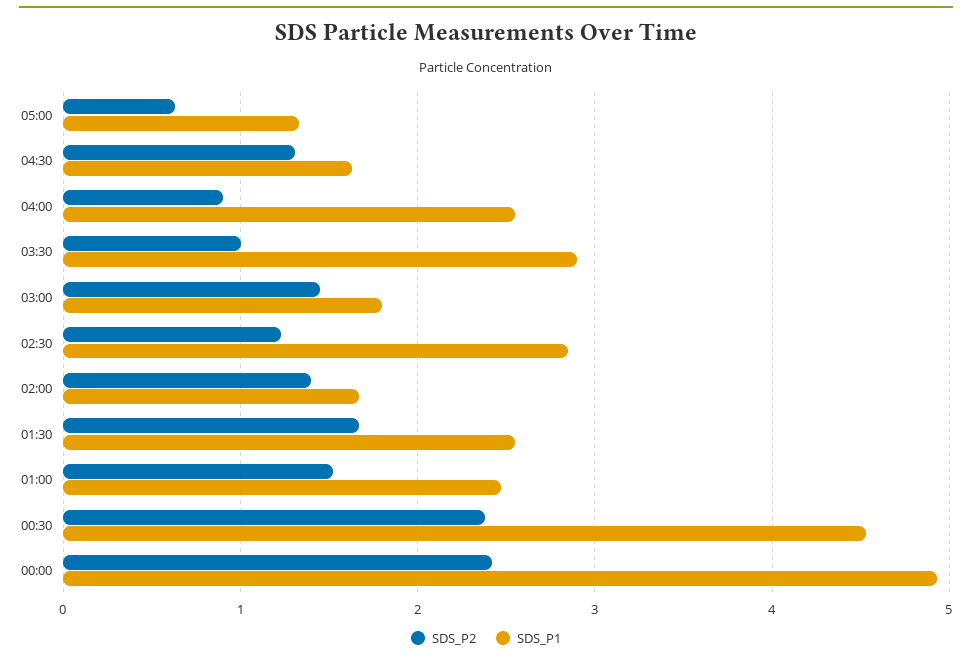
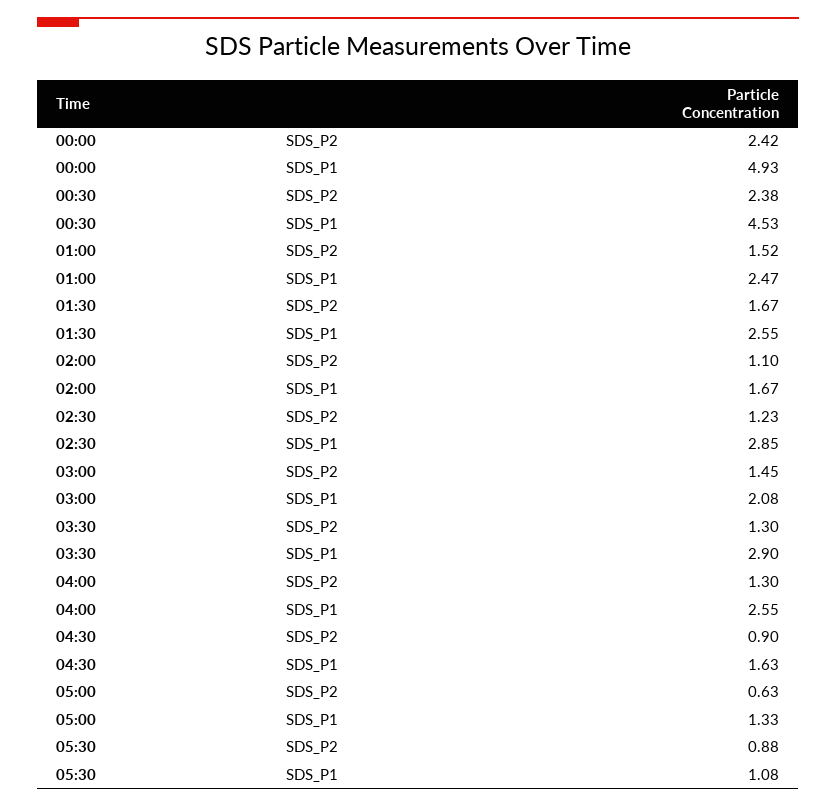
SDS_P2, 04:30: 1.3 -> 0.9
SDS_P2, 04:00: 0.9 -> 1.3
SDS_P2, 03:30: 1 -> 1.3
SDS_P1, 03:00: 1.8 -> 2.08
SDS_P2, 02:00: 1.4 -> 1.1
SDS_P2, 05:30: none -> 0.88
SDS_P1, 05:30: none -> 1.08

